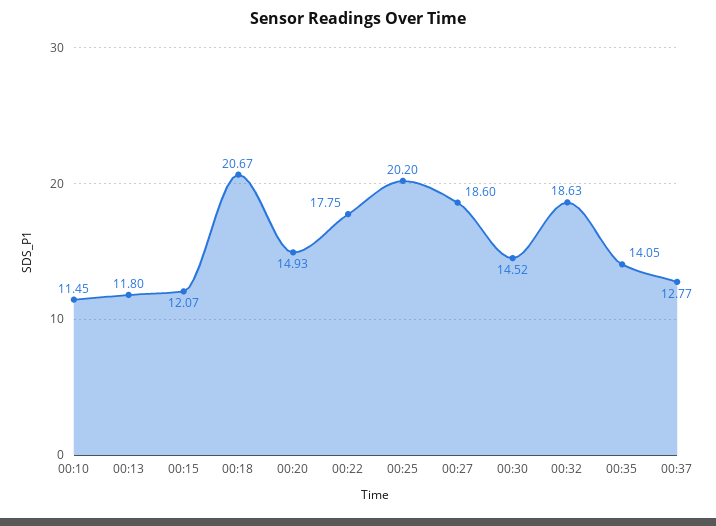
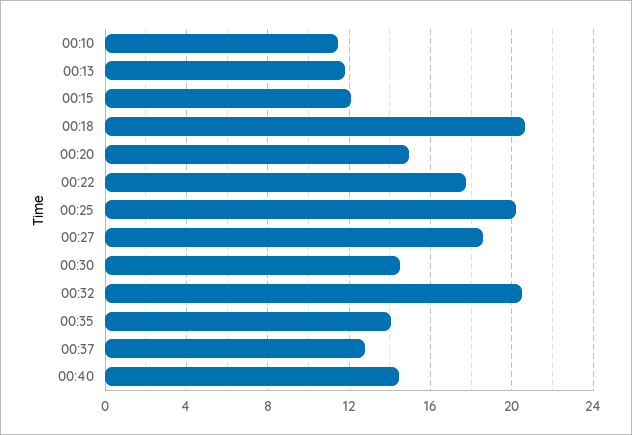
00:32: 18.63 -> 20.5
00:40: none -> 14.5

